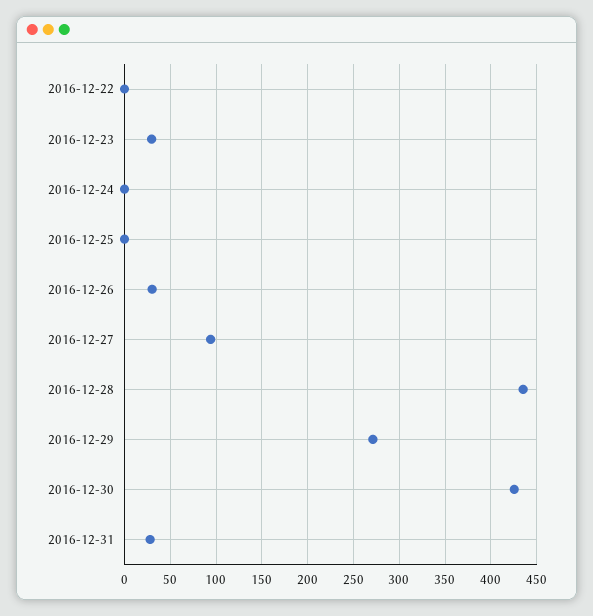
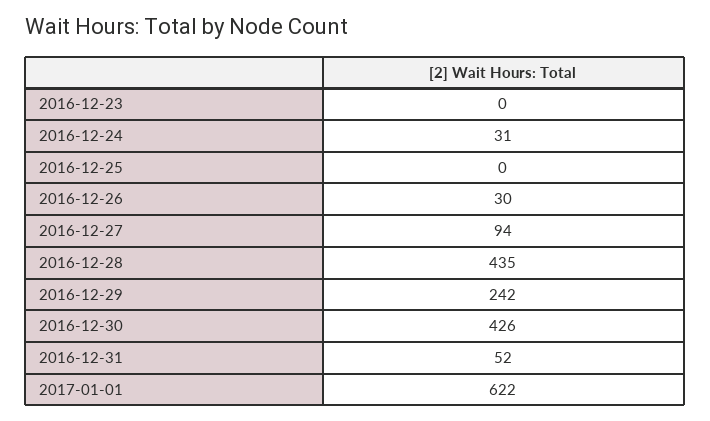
2016-12-22: 0 -> none
2016-12-23: 30 -> 0
2016-12-24: 0 -> 31
2016-12-29: 270 -> 242
2016-12-31: 30 -> 52
2017-01-01: none -> 622

